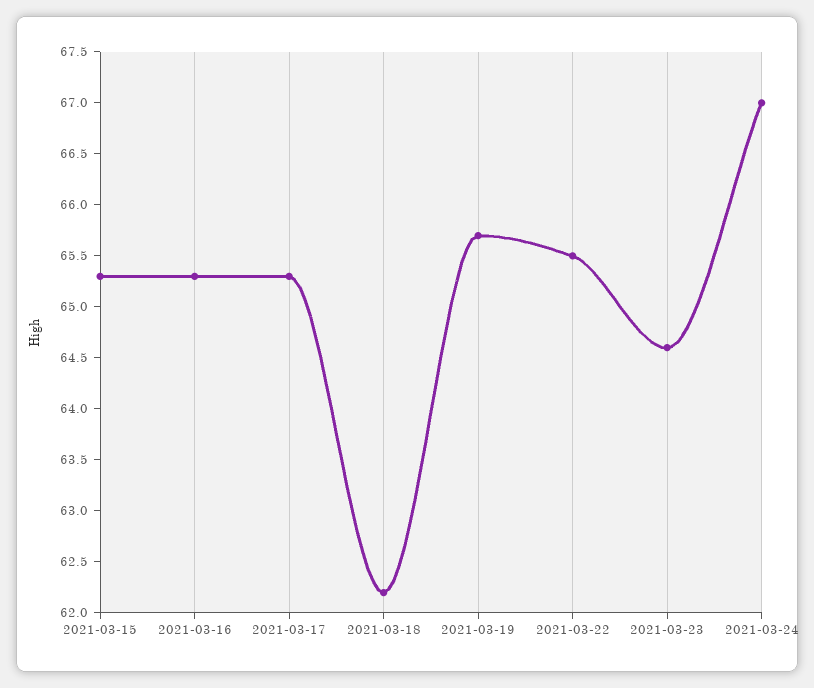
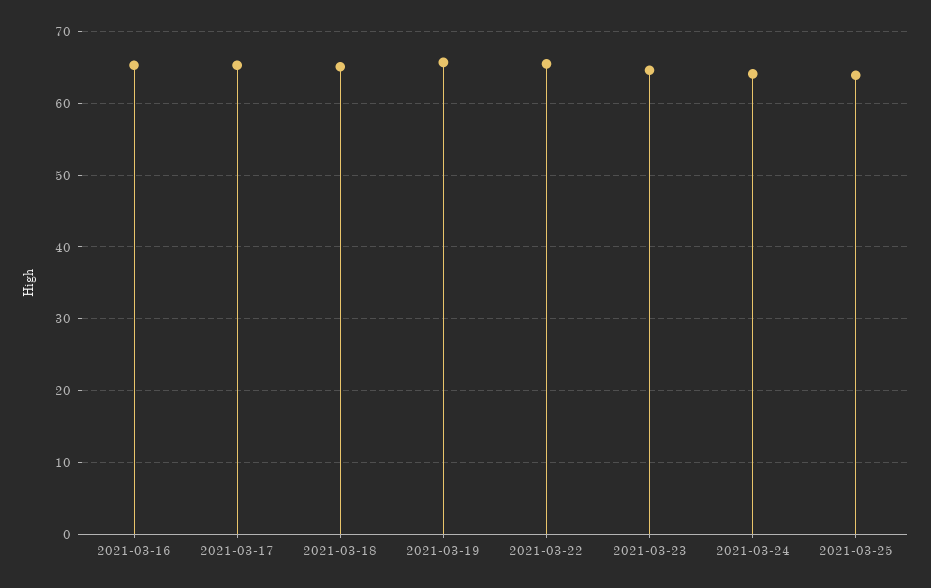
2021-03-15: 65.3 -> none
2021-03-18: 62.2 -> 65
2021-03-24: 67 -> 64
2021-03-25: none -> 64

